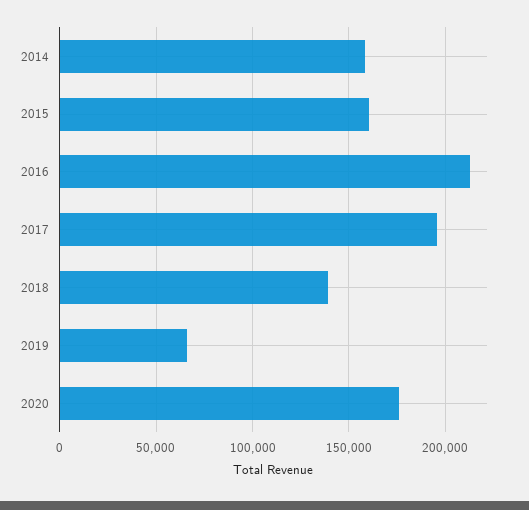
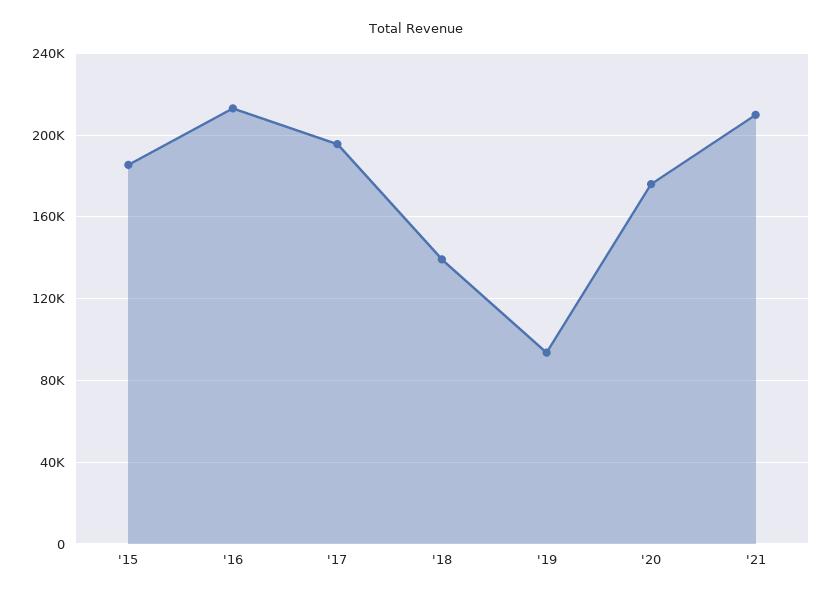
2014: 160000 -> none
2015: 160000 -> 185000
2019: 65000 -> 95000
'21: none -> 210000

